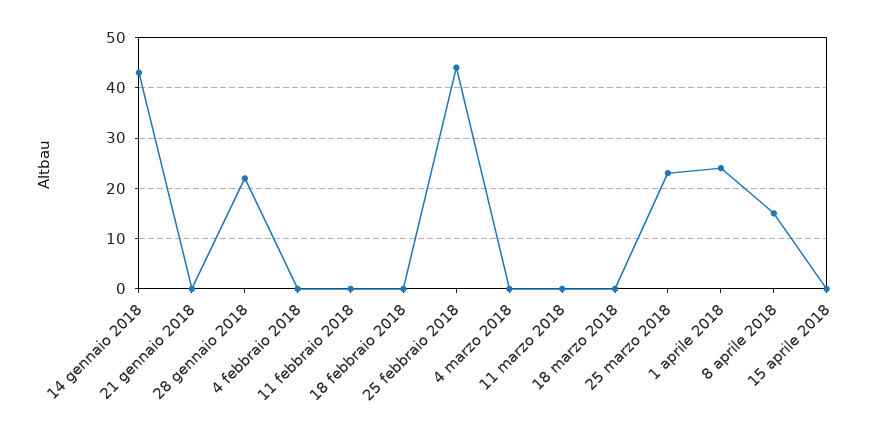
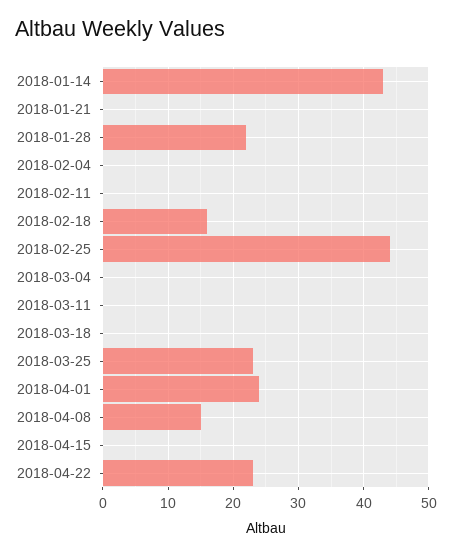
18 febbraio 2018: 0 -> 16
2018-04-22: none -> 23

